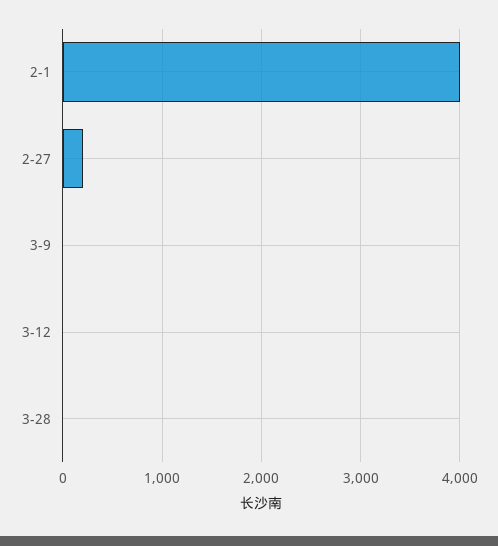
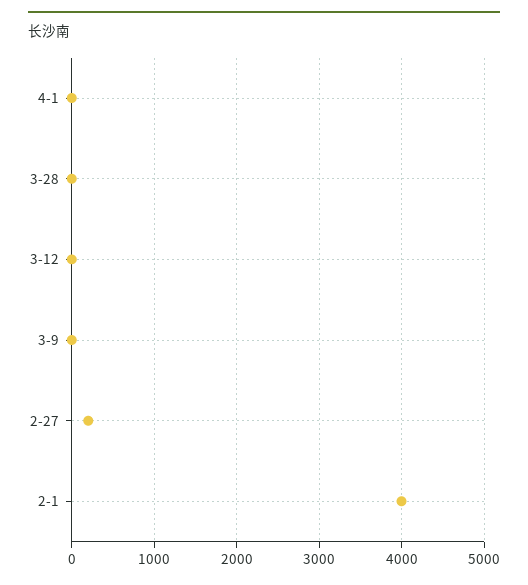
4-1: none -> 0

